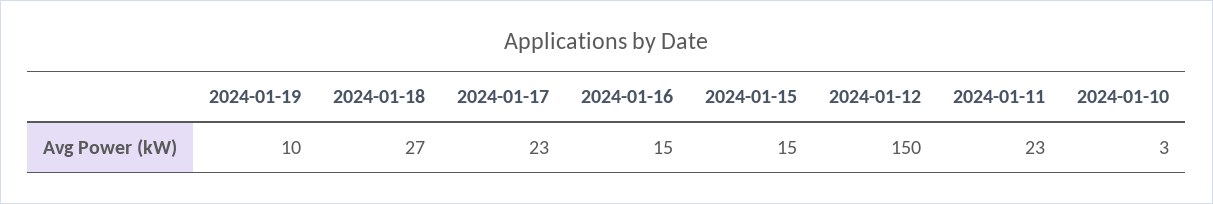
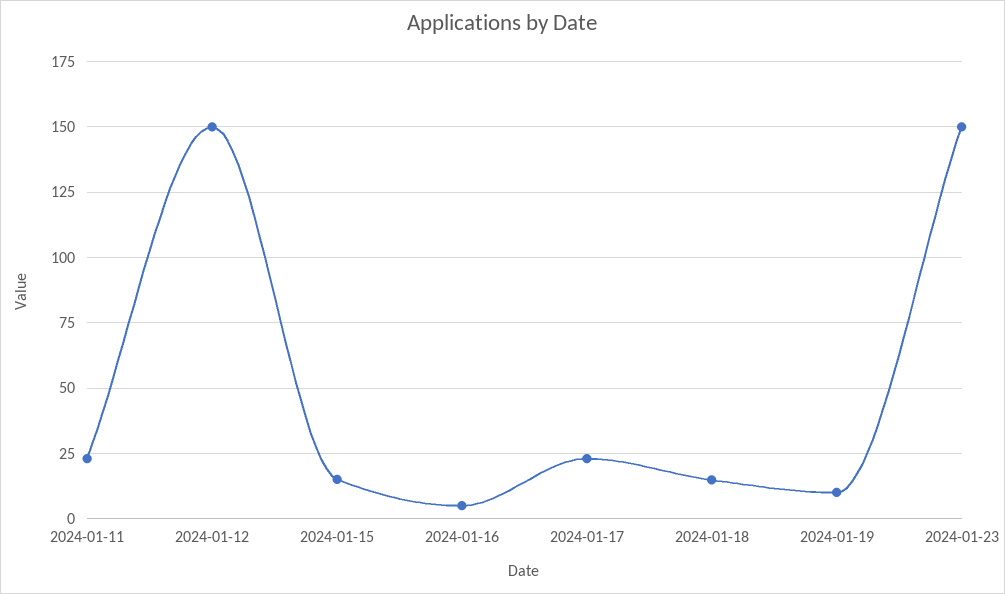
2024-01-18: 27 -> 15
2024-01-16: 15 -> 5
2024-01-10: 3 -> none
2024-01-23: none -> 150

